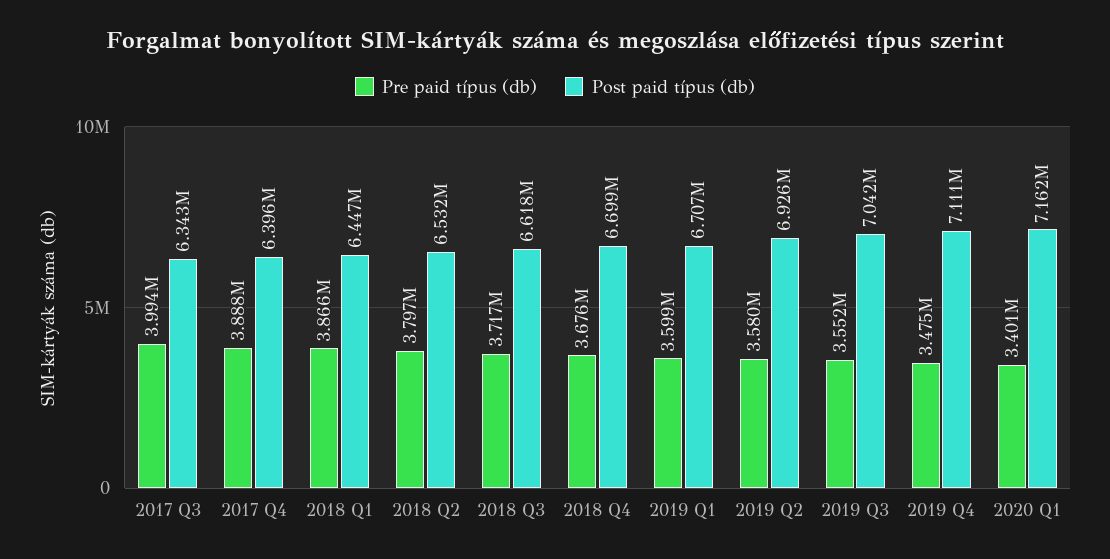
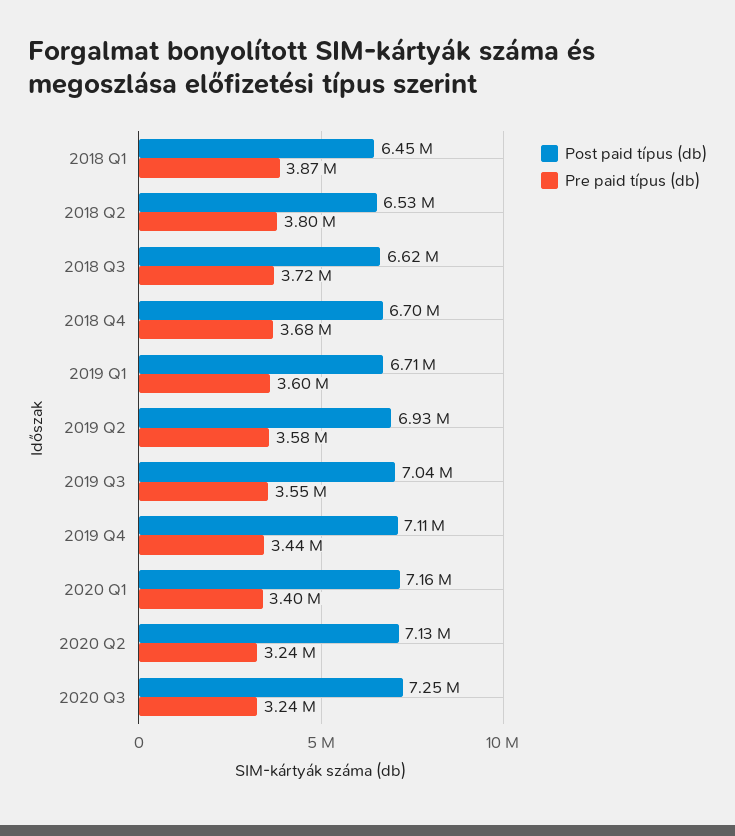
Pre paid típus (db), 2017 Q3: 3994000 -> none
Post paid típus (db), 2017 Q3: 6343000 -> none
Pre paid típus (db), 2017 Q4: 3888000 -> none
Post paid típus (db), 2017 Q4: 6396000 -> none
Pre paid típus (db), 2019 Q4: 3475000 -> 3440000
Post paid típus (db), 2020 Q2: none -> 7130000
Pre paid típus (db), 2020 Q2: none -> 3240000
Post paid típus (db), 2020 Q3: none -> 7250000
Pre paid típus (db), 2020 Q3: none -> 3240000

